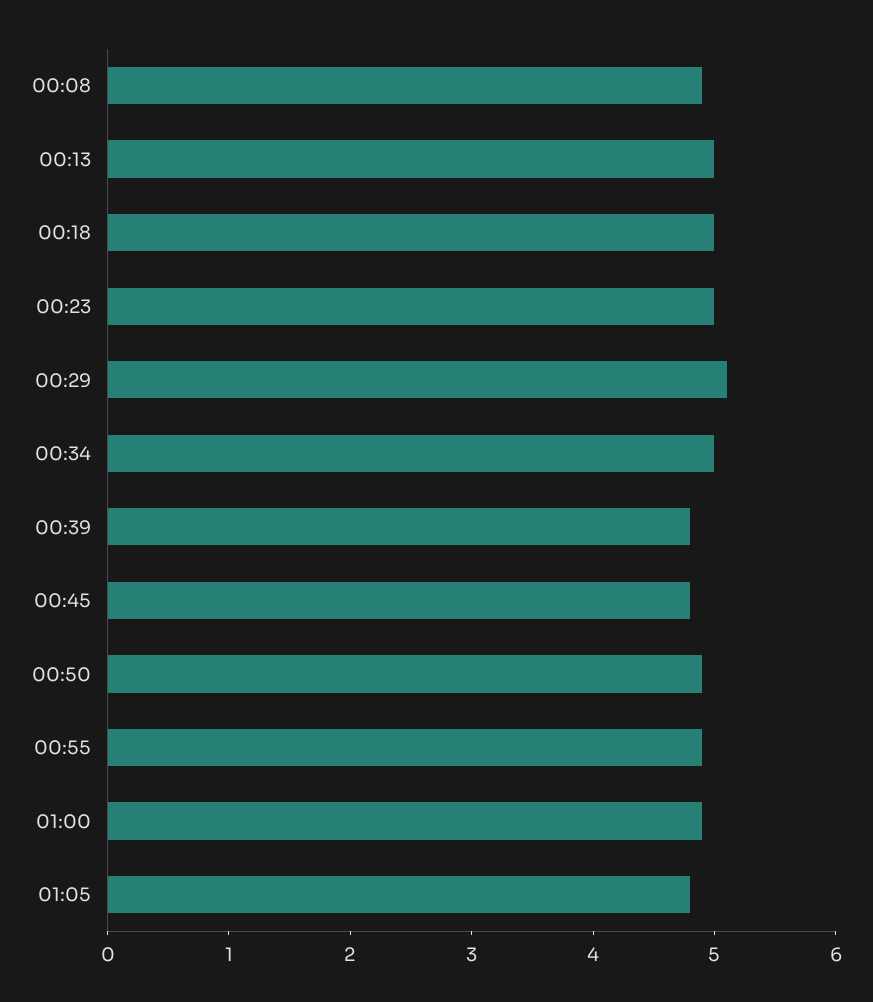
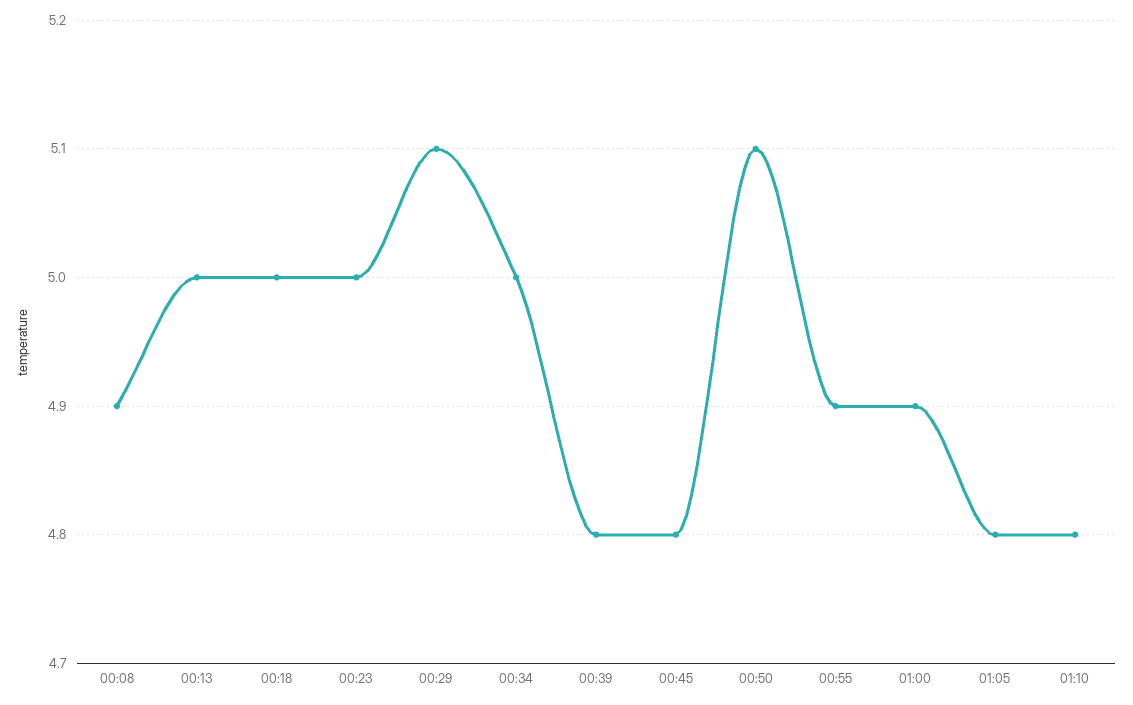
00:50: 4.9 -> 5.1
01:10: none -> 4.8

